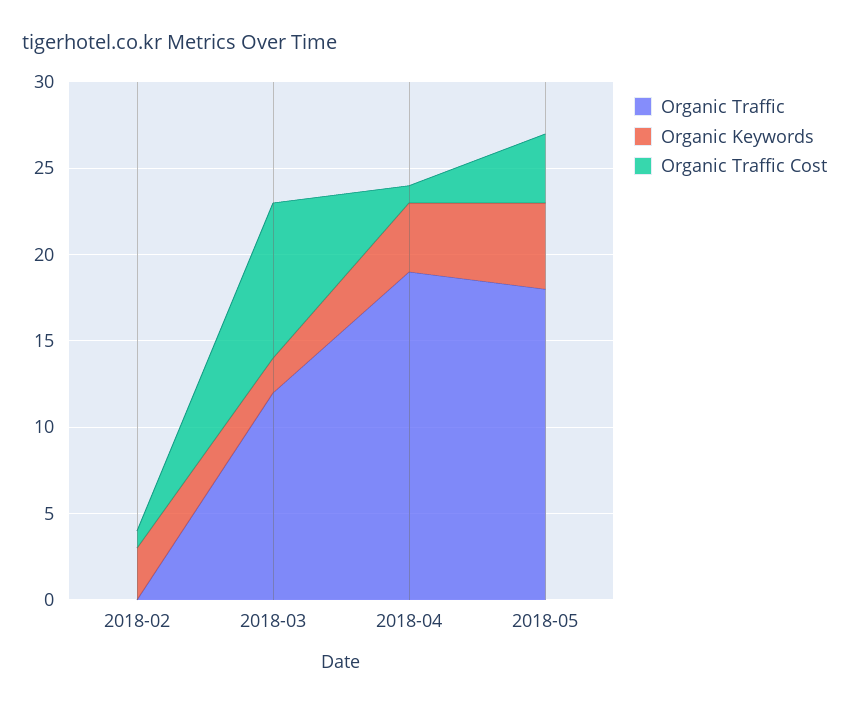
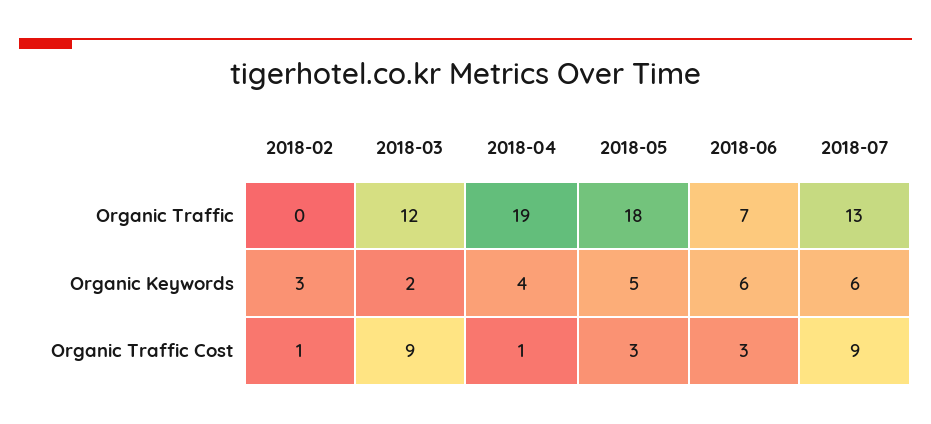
Organic Traffic Cost, 2018-05: 4 -> 3
Organic Traffic, 2018-06: none -> 7
Organic Traffic, 2018-07: none -> 13
Organic Keywords, 2018-06: none -> 6
Organic Keywords, 2018-07: none -> 6
Organic Traffic Cost, 2018-06: none -> 3
Organic Traffic Cost, 2018-07: none -> 9

